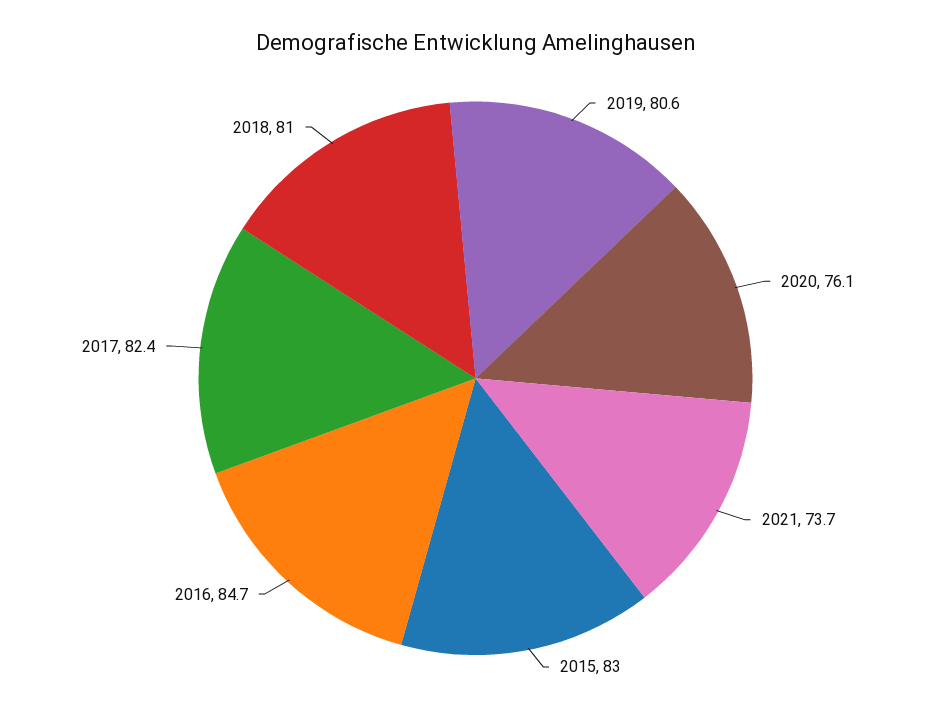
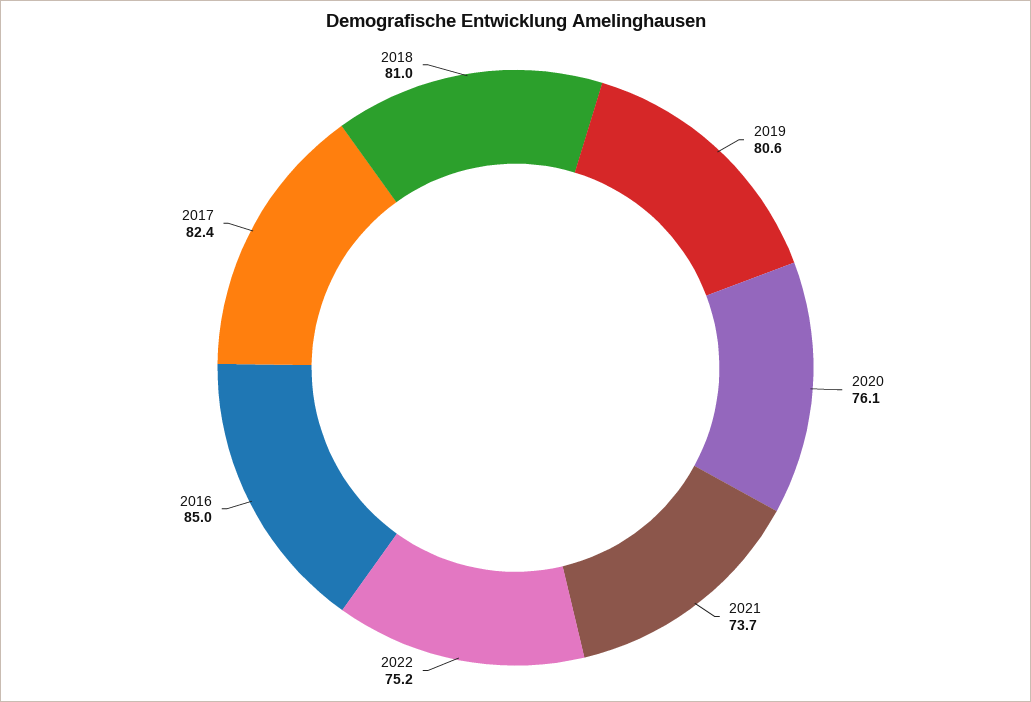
2015: 83 -> none
2016: 84.7 -> 85
2022: none -> 75.2

